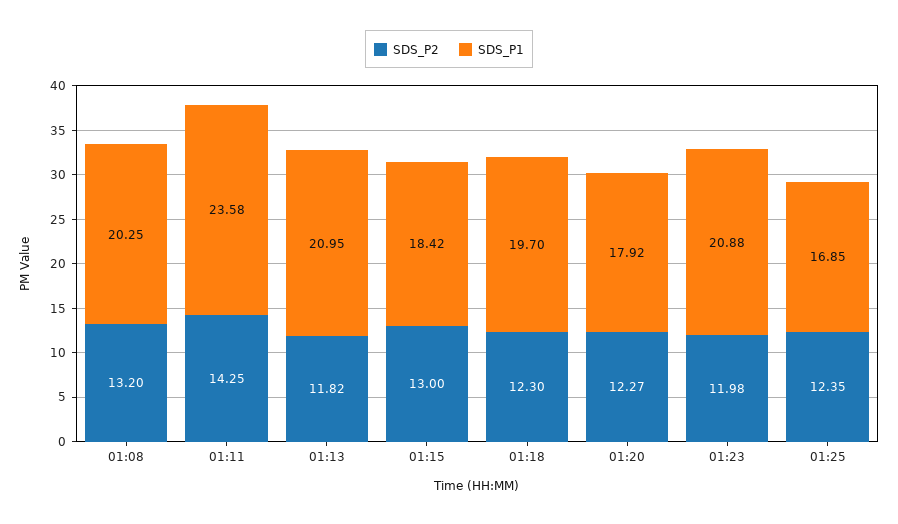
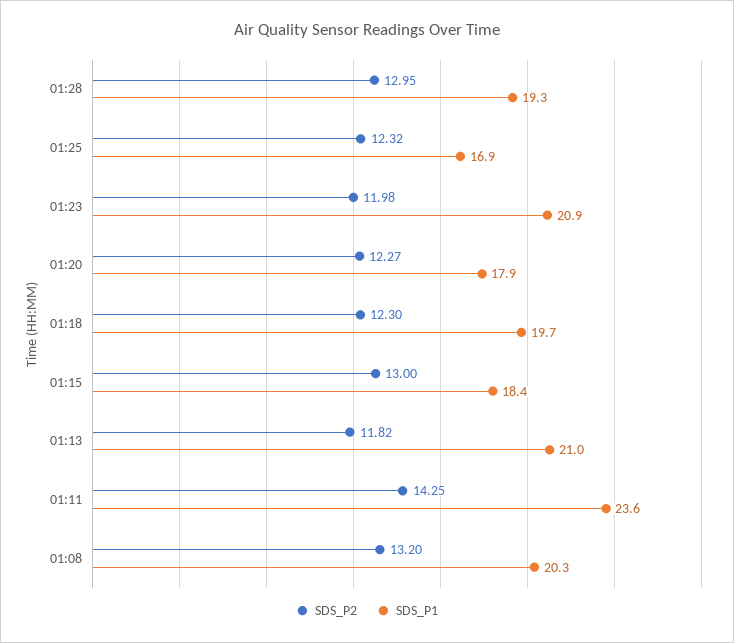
SDS_P2, 01:25: 12.35 -> 12.32
SDS_P2, 01:28: none -> 12.95
SDS_P1, 01:28: none -> 19.3

